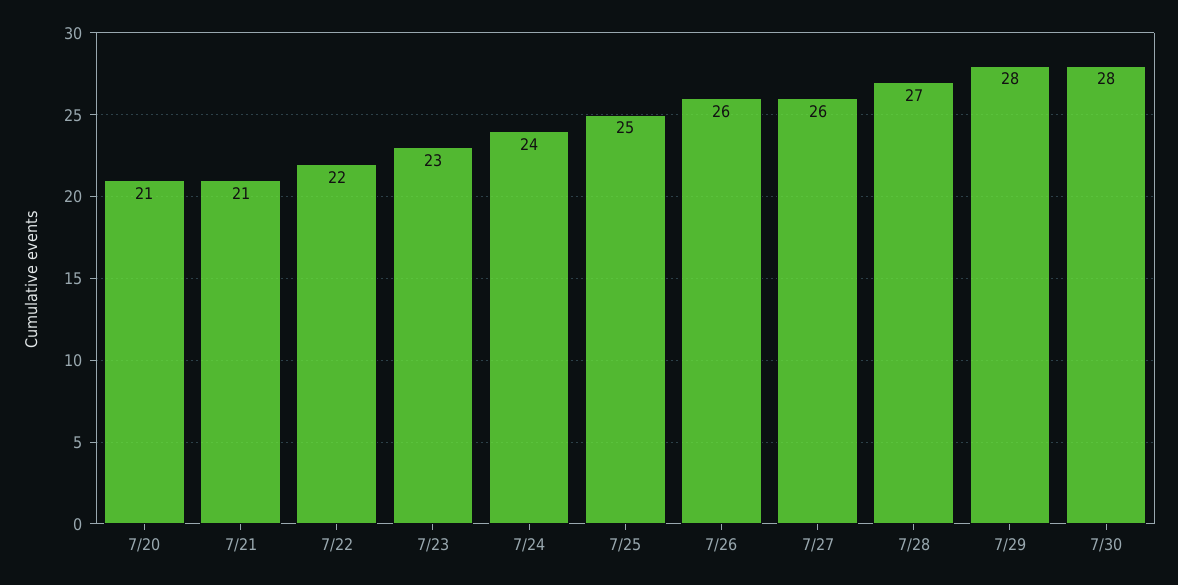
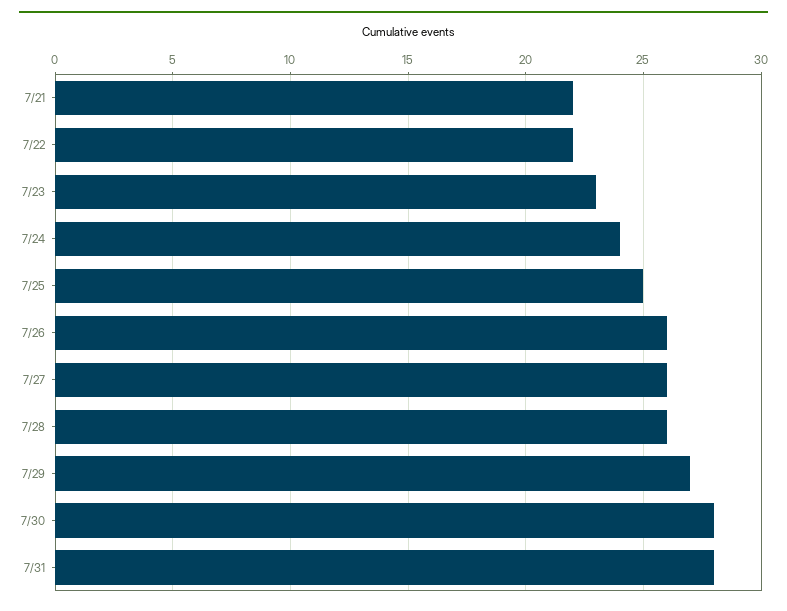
7/20: 21 -> none
7/21: 21 -> 22
7/28: 27 -> 26
7/29: 28 -> 27
7/31: none -> 28

